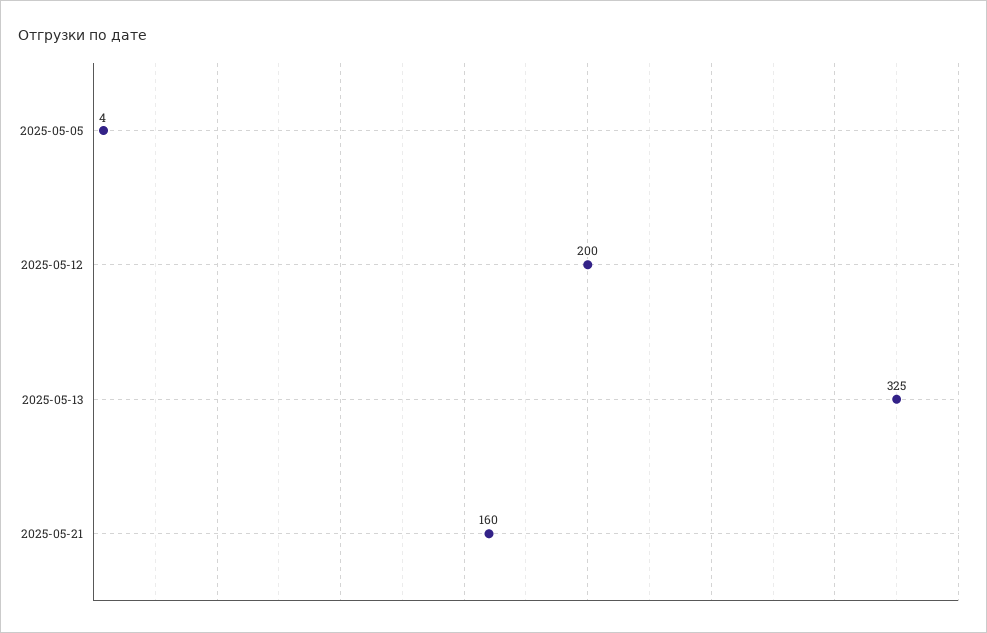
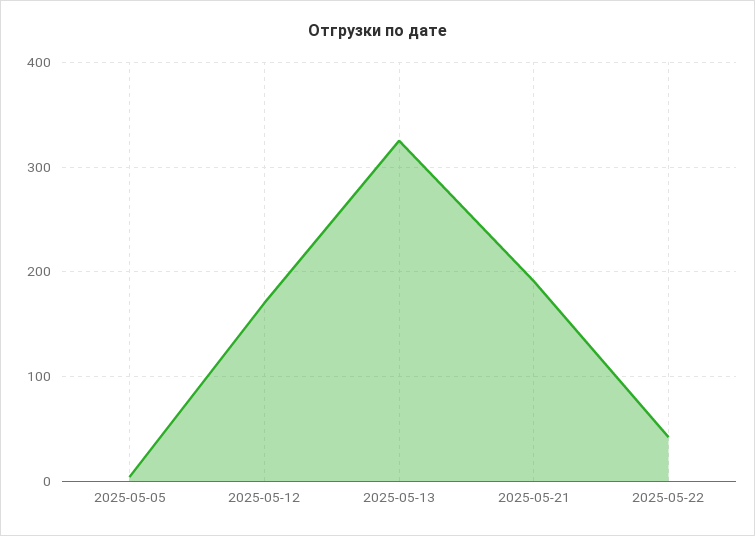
2025-05-12: 200 -> 170
2025-05-21: 160 -> 190
2025-05-22: none -> 40

